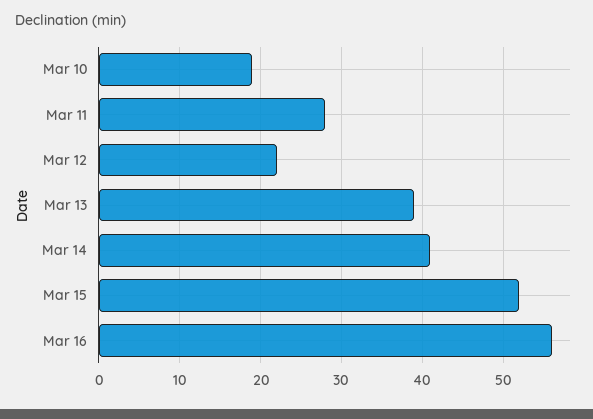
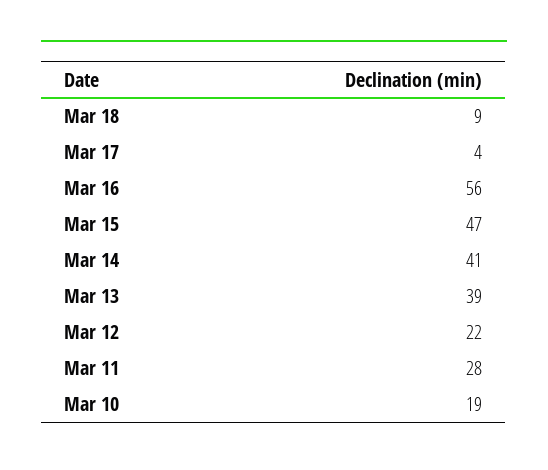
Mar 15: 52 -> 47
Mar 18: none -> 9
Mar 17: none -> 4

